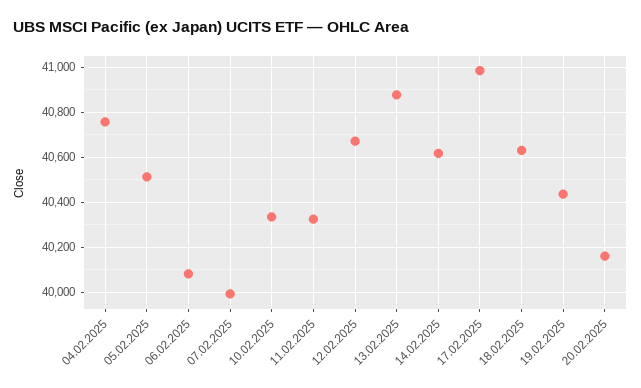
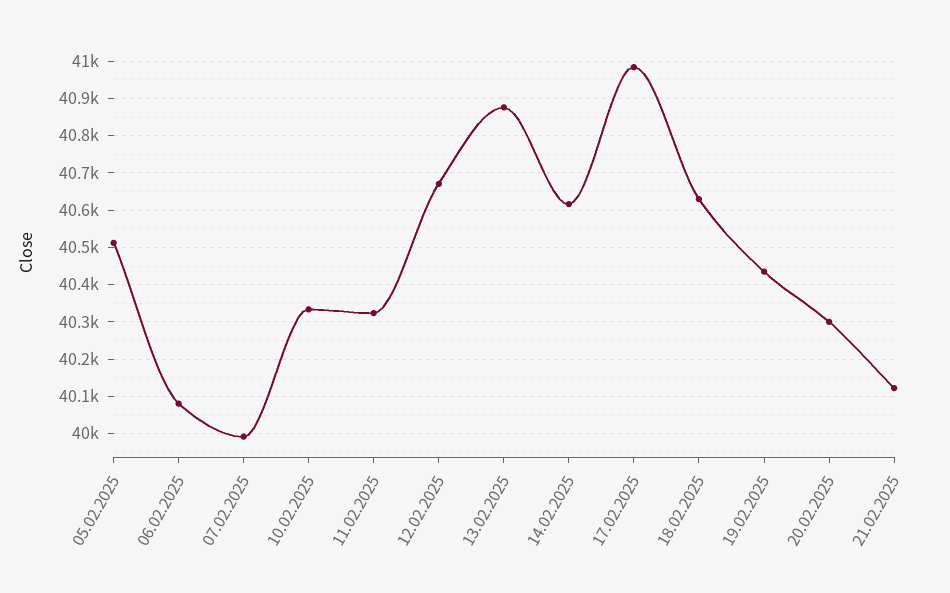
04.02.2025: 40750 -> none
20.02.2025: 40150 -> 40300
21.02.2025: none -> 40120

